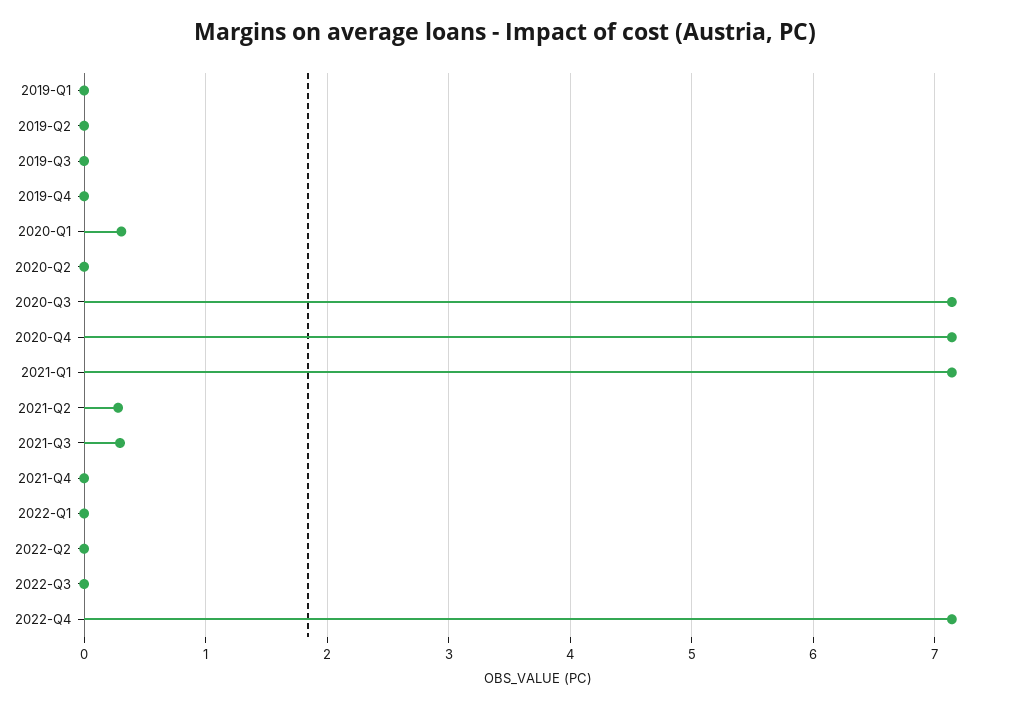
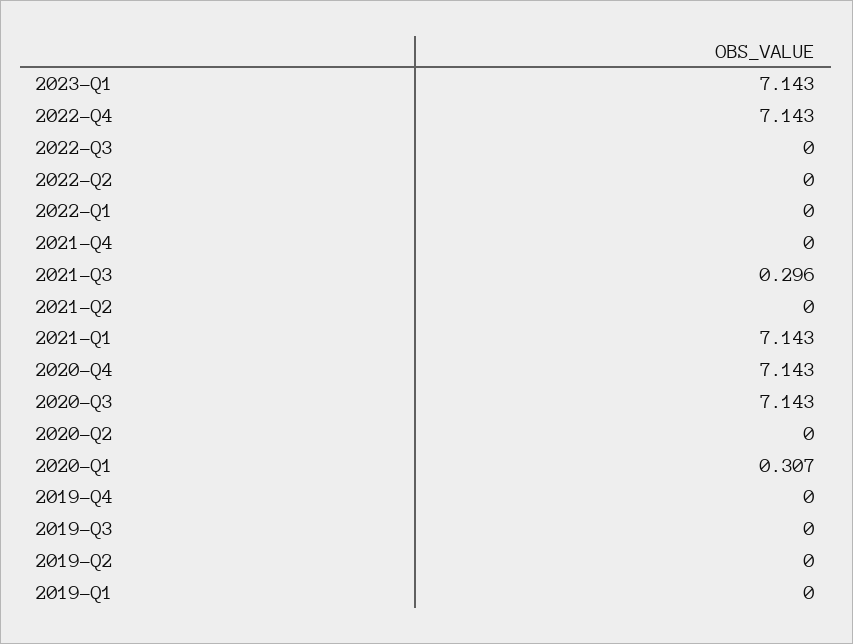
2021-Q2: 0.3 -> 0
2023-Q1: none -> 7.143

